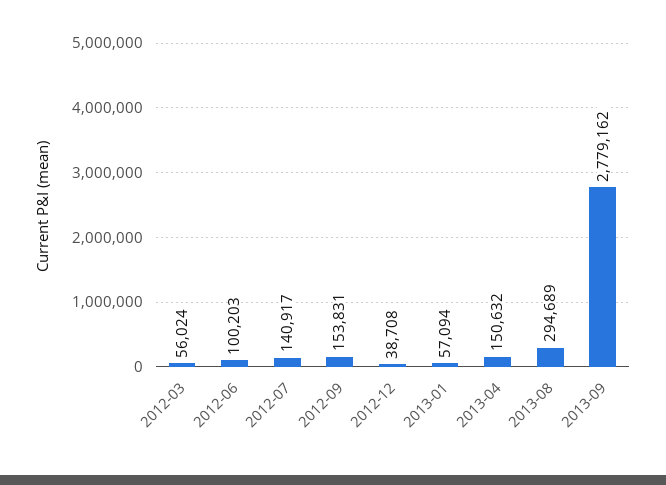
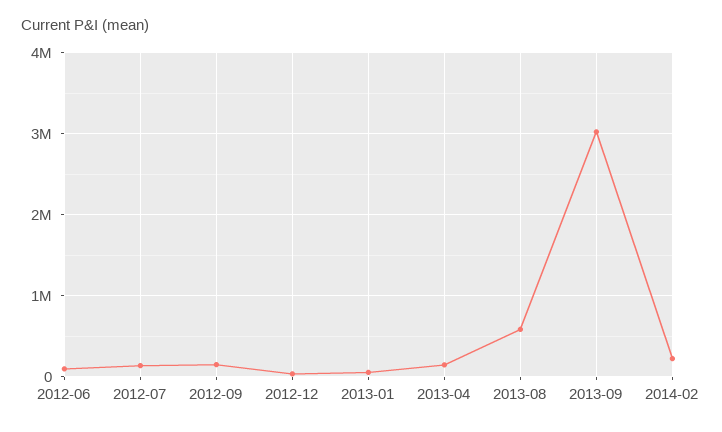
2012-03: 56024 -> none
2013-08: 294689 -> 600000
2013-09: 2779162 -> 3000000
2014-02: none -> 200000

